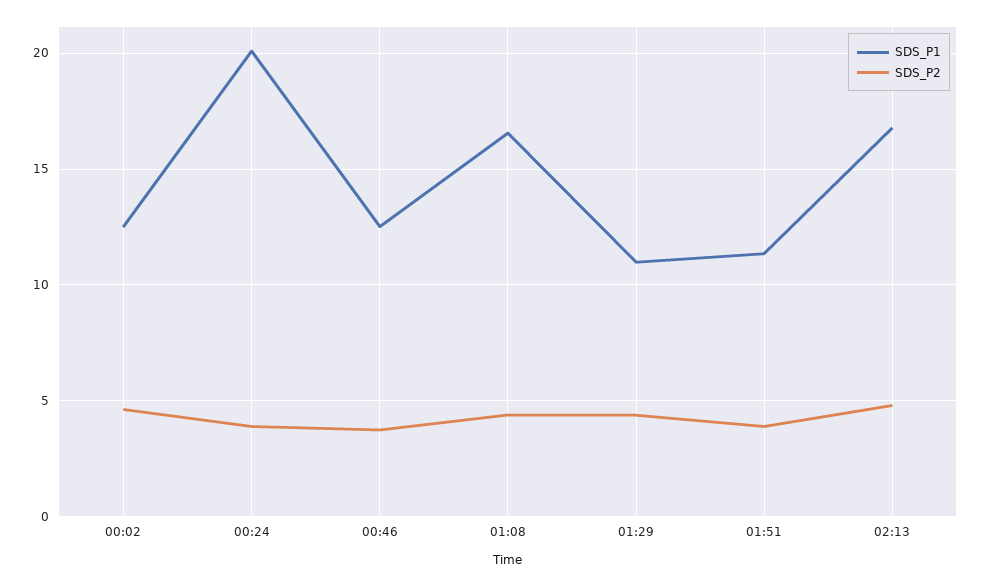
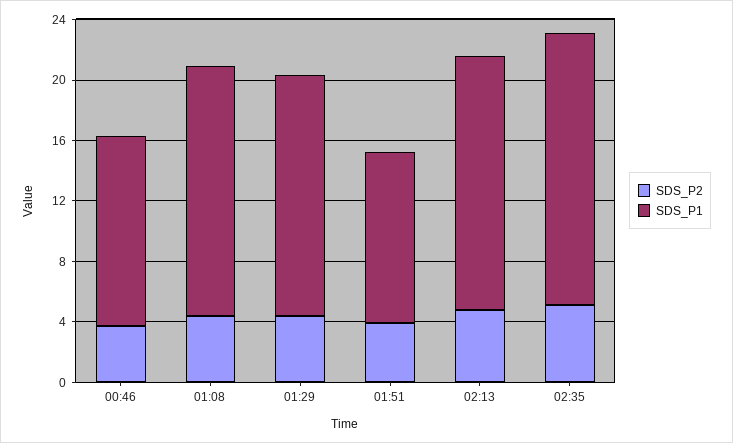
SDS_P1, 00:02: 12.5 -> none
SDS_P2, 00:02: 4.5 -> none
SDS_P1, 00:24: 20 -> none
SDS_P2, 00:24: 4 -> none
SDS_P1, 01:29: 11 -> 16
SDS_P2, 02:35: none -> 5
SDS_P1, 02:35: none -> 18

